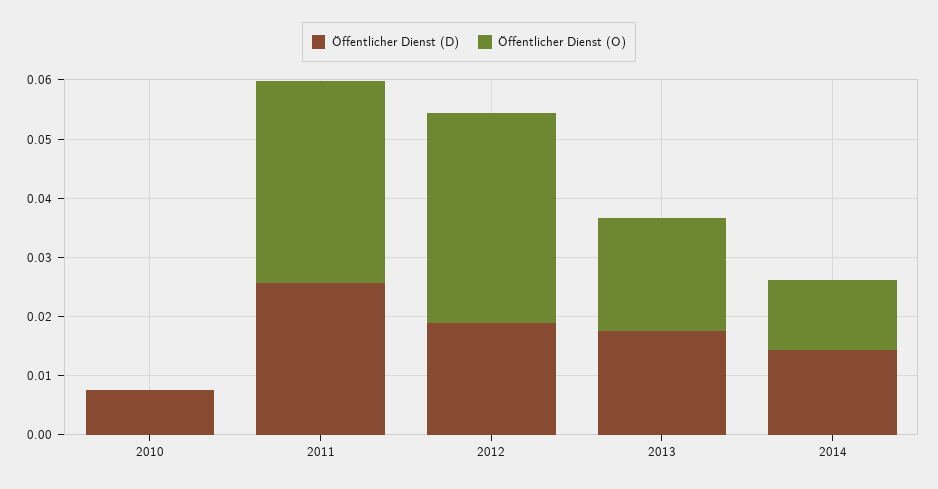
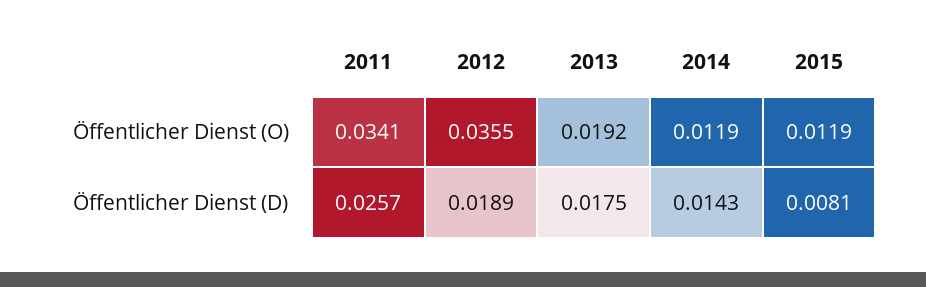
Öffentlicher Dienst (D), 2010: 0.008 -> none
Öffentlicher Dienst (O), 2010: 0 -> none
Öffentlicher Dienst (O), 2015: none -> 0.0119
Öffentlicher Dienst (D), 2015: none -> 0.0081

